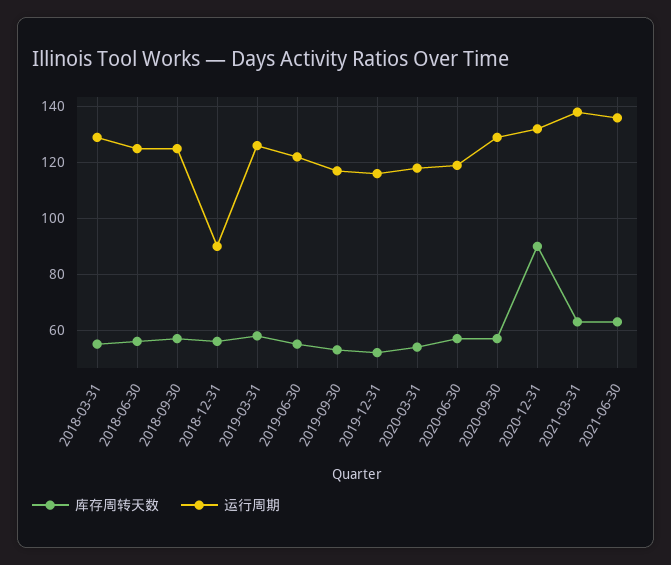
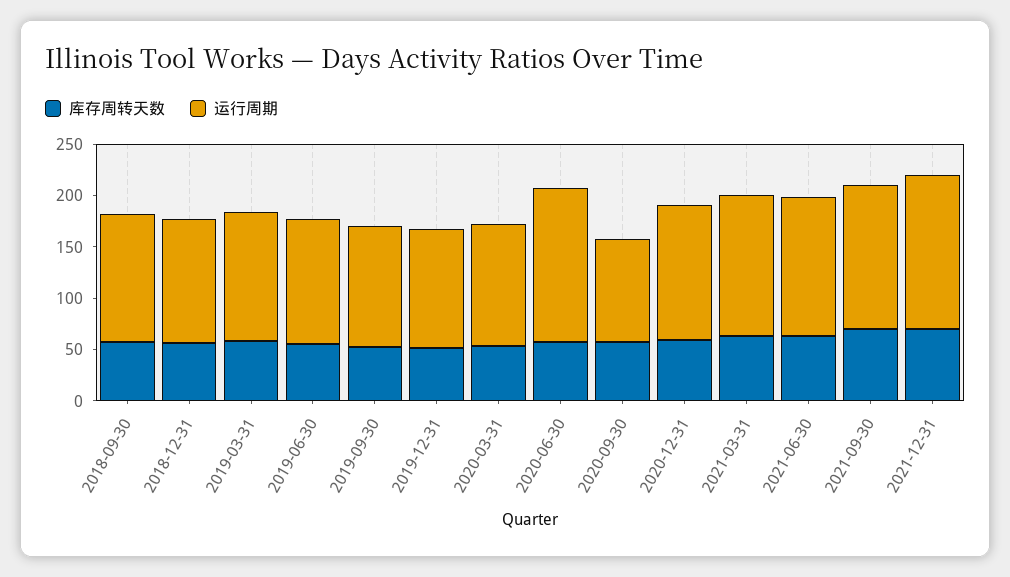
库存周转天数, 2018-03-31: 55 -> none
运行周期, 2018-03-31: 130 -> none
库存周转天数, 2018-06-30: 55 -> none
运行周期, 2018-06-30: 125 -> none
运行周期, 2018-12-31: 90 -> 120
运行周期, 2020-06-30: 120 -> 150
运行周期, 2020-09-30: 130 -> 100
库存周转天数, 2020-12-31: 90 -> 60
库存周转天数, 2021-09-30: none -> 70
运行周期, 2021-09-30: none -> 140
库存周转天数, 2021-12-31: none -> 70
运行周期, 2021-12-31: none -> 150

